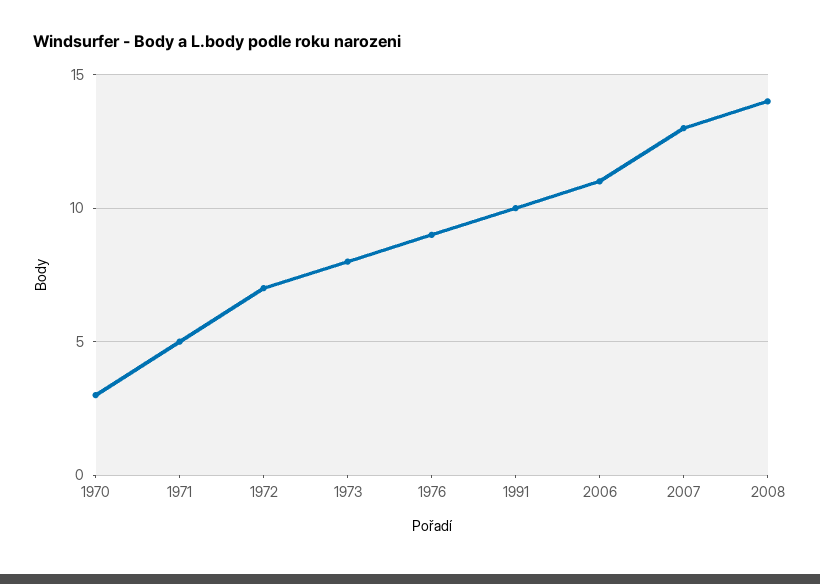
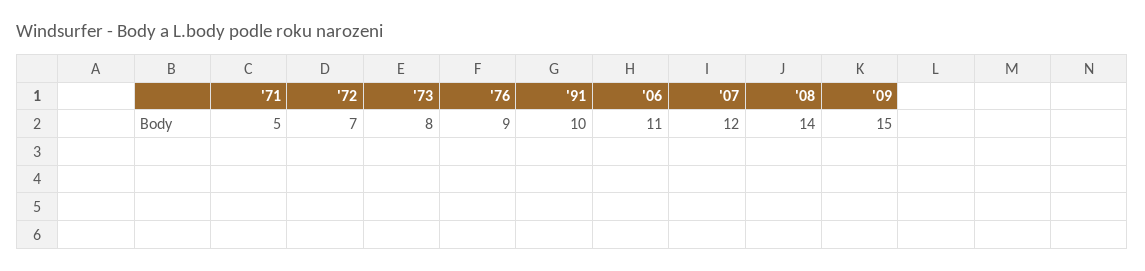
1970: 3 -> none
2007: 13 -> 12
'09: none -> 15

